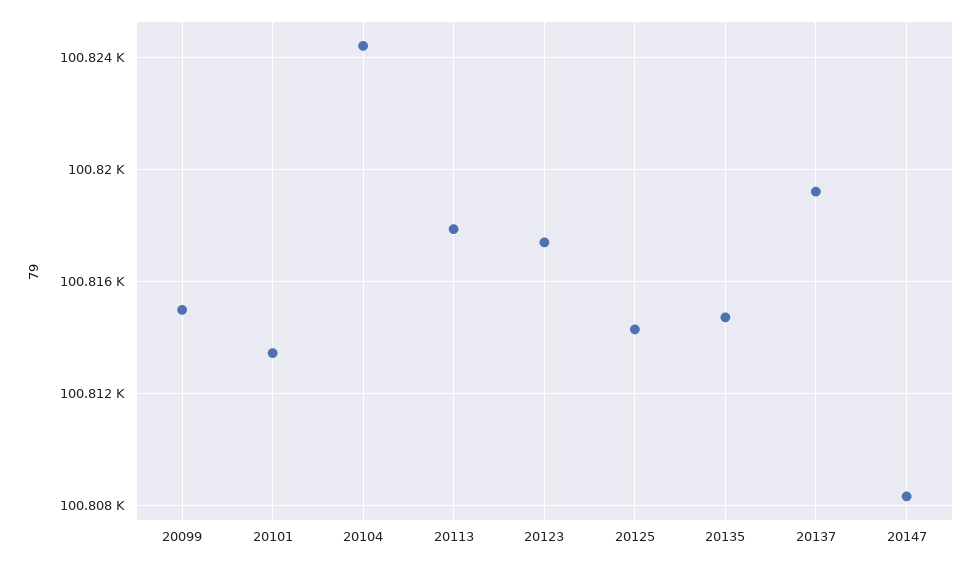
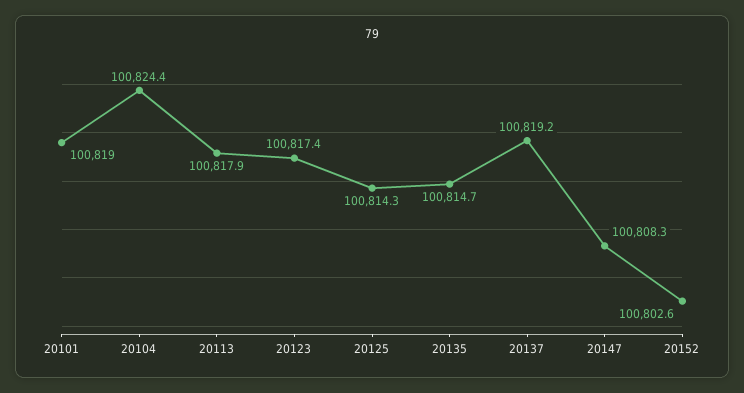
20099: 100815 -> none
20101: 100813.5 -> 100819
20152: none -> 100802.6

